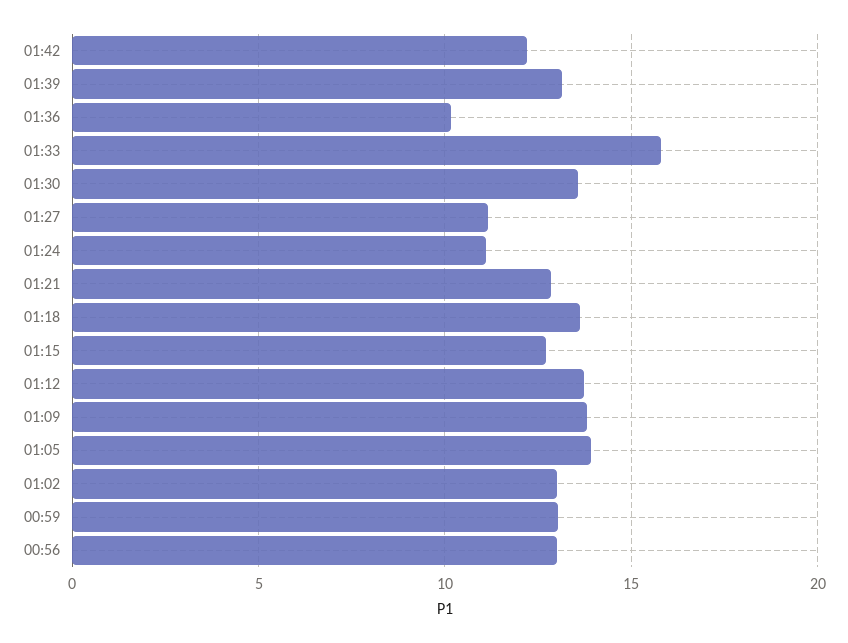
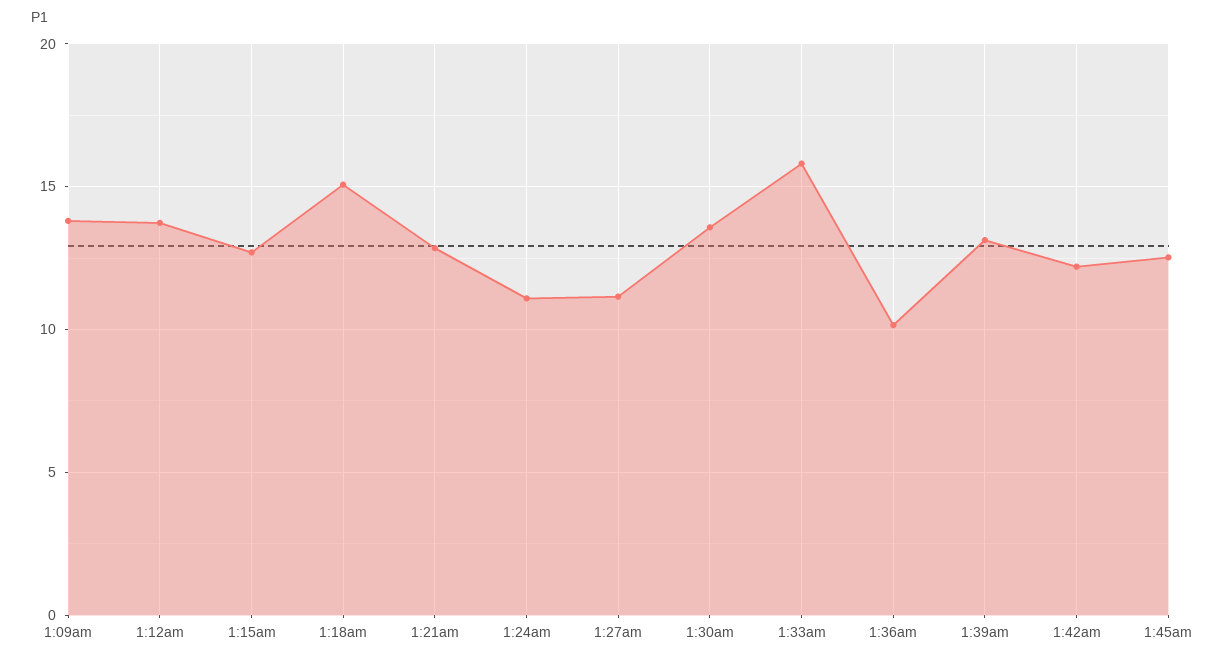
01:18: 13.5 -> 15
01:05: 14 -> none
01:02: 13 -> none
00:59: 13 -> none
00:56: 13 -> none
1:45am: none -> 12.5

